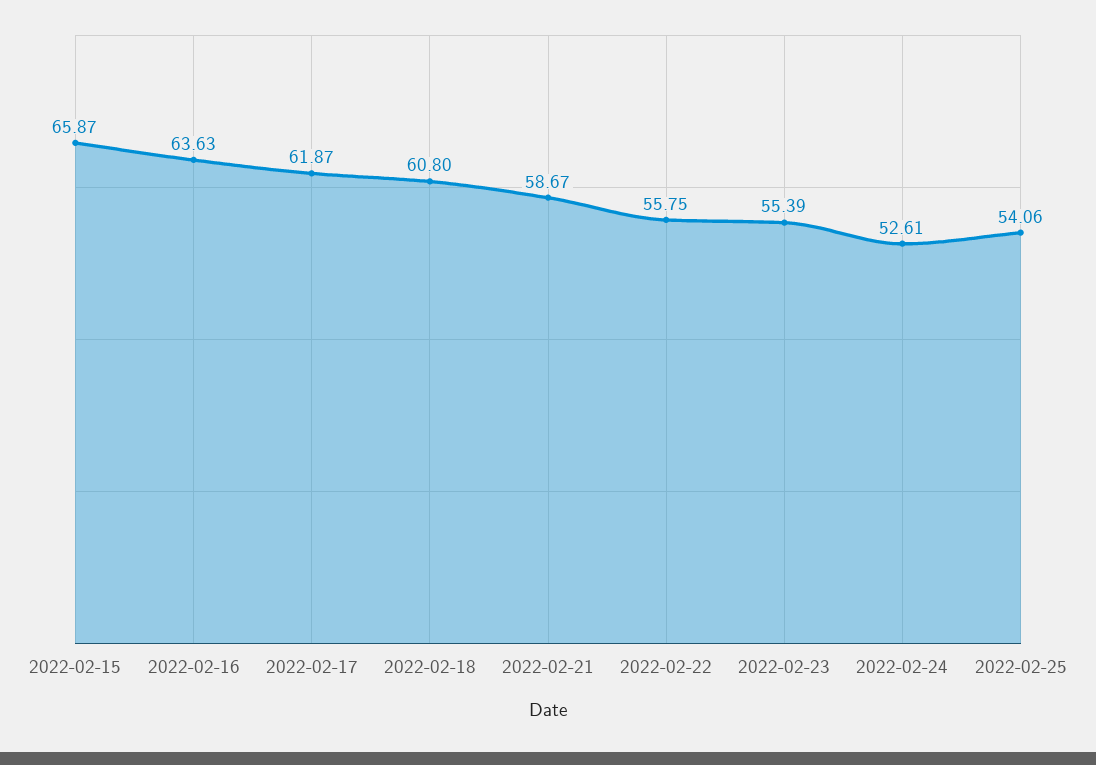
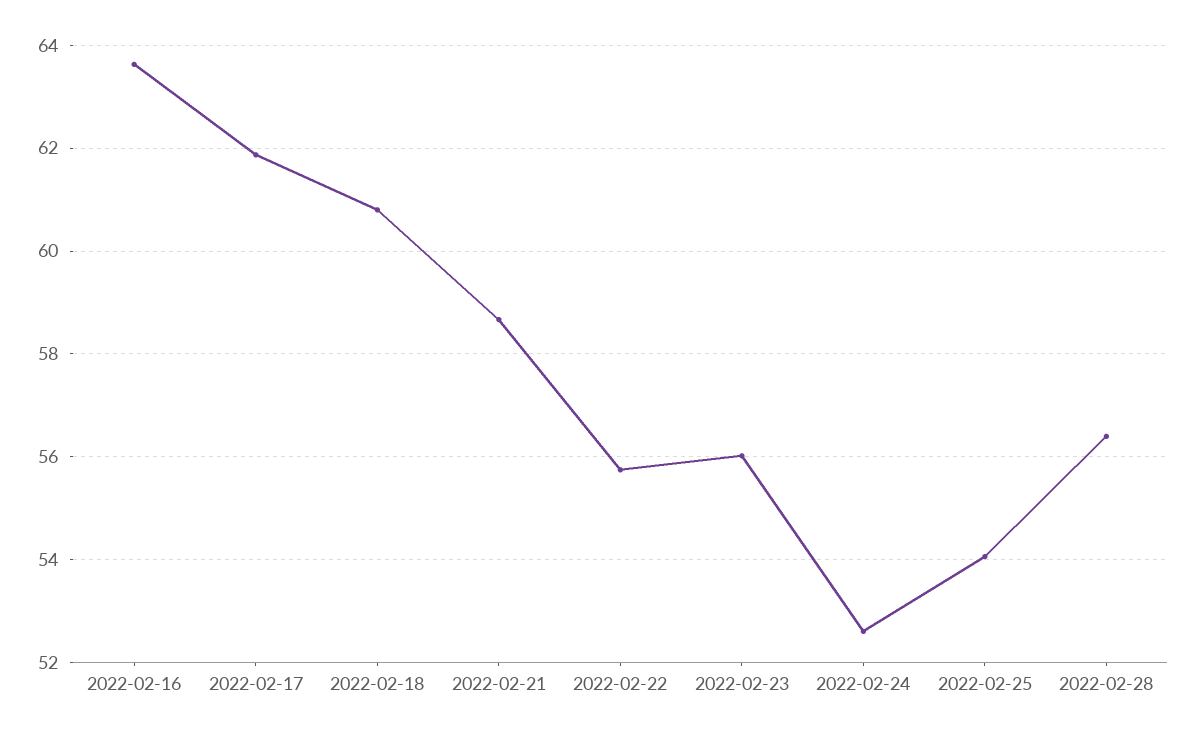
2022-02-15: 65.87 -> none
2022-02-23: 55.39 -> 56
2022-02-28: none -> 56.4

